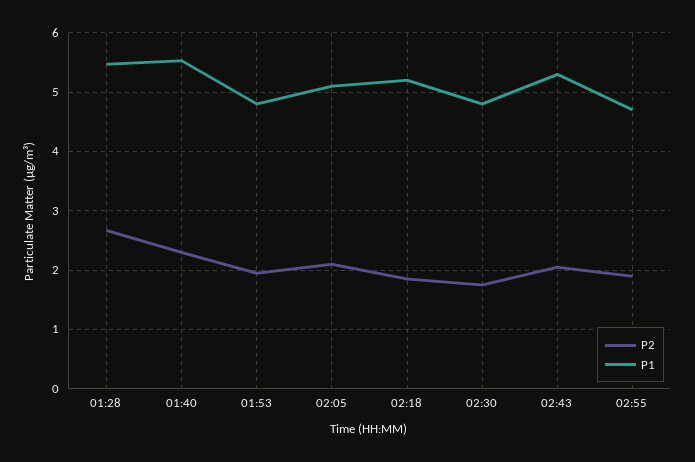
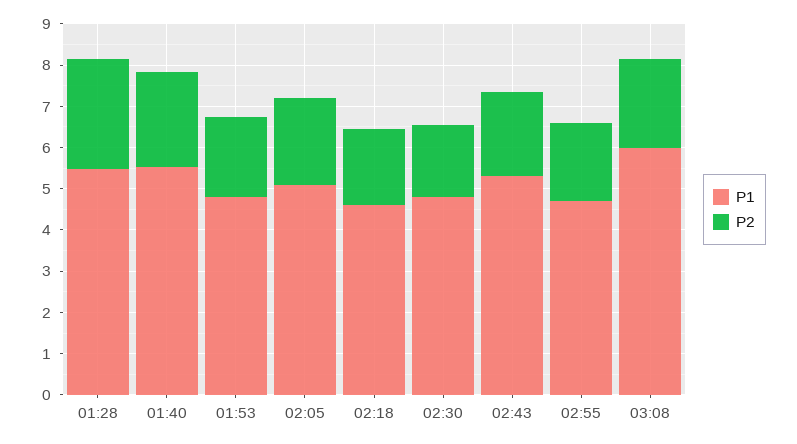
P1, 02:18: 5.2 -> 4.6
P1, 03:08: none -> 6
P2, 03:08: none -> 2.2

